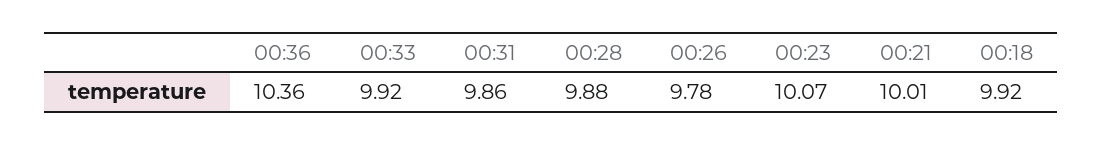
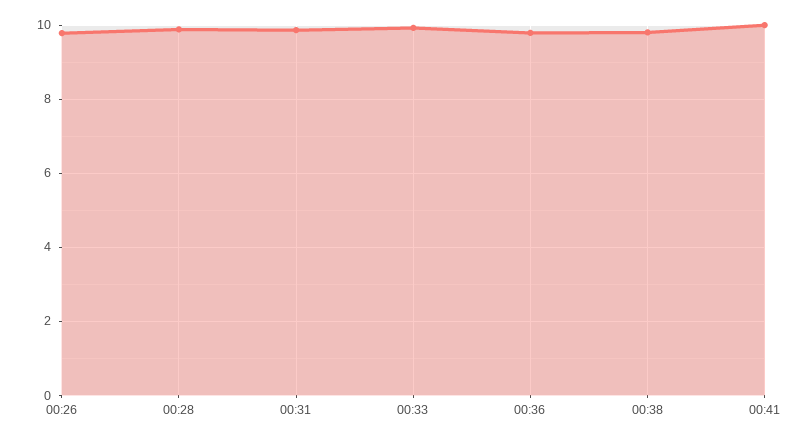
00:36: 10.36 -> 9.8
00:23: 10.07 -> none
00:21: 10.01 -> none
00:18: 9.92 -> none
00:38: none -> 9.8
00:41: none -> 10

